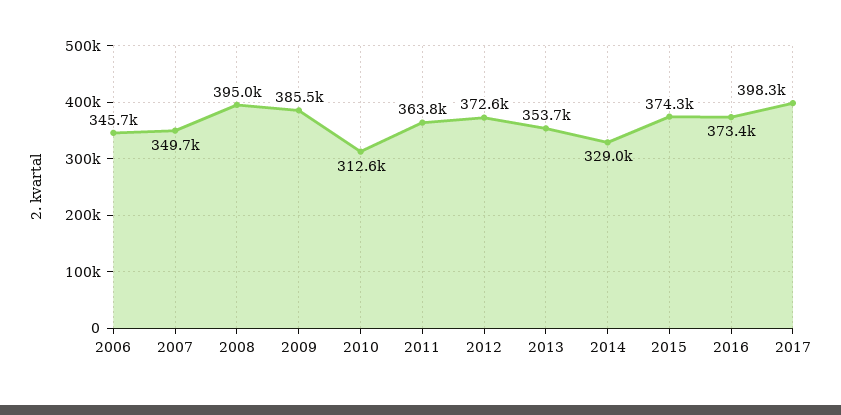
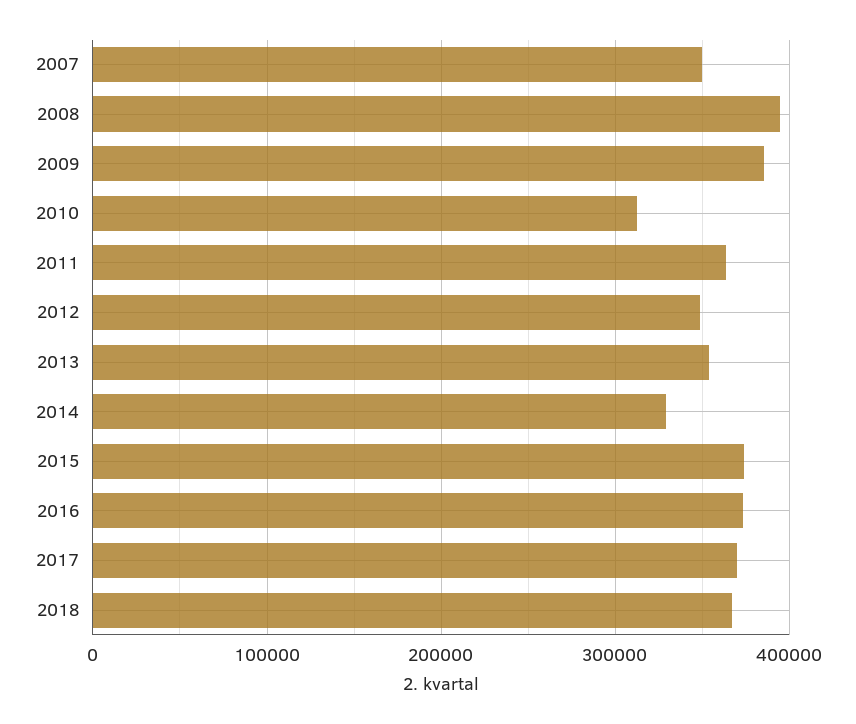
2006: 345700 -> none
2012: 372600 -> 350000
2017: 398300 -> 370000
2018: none -> 370000

